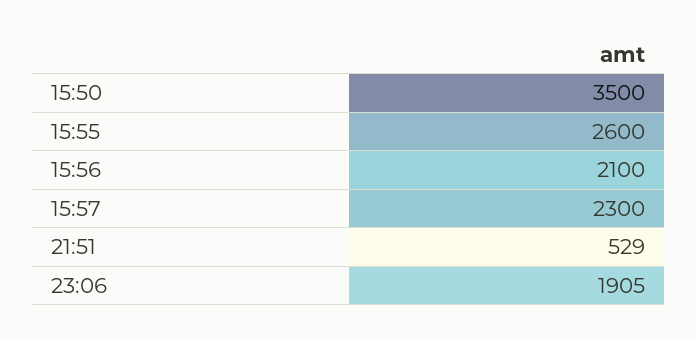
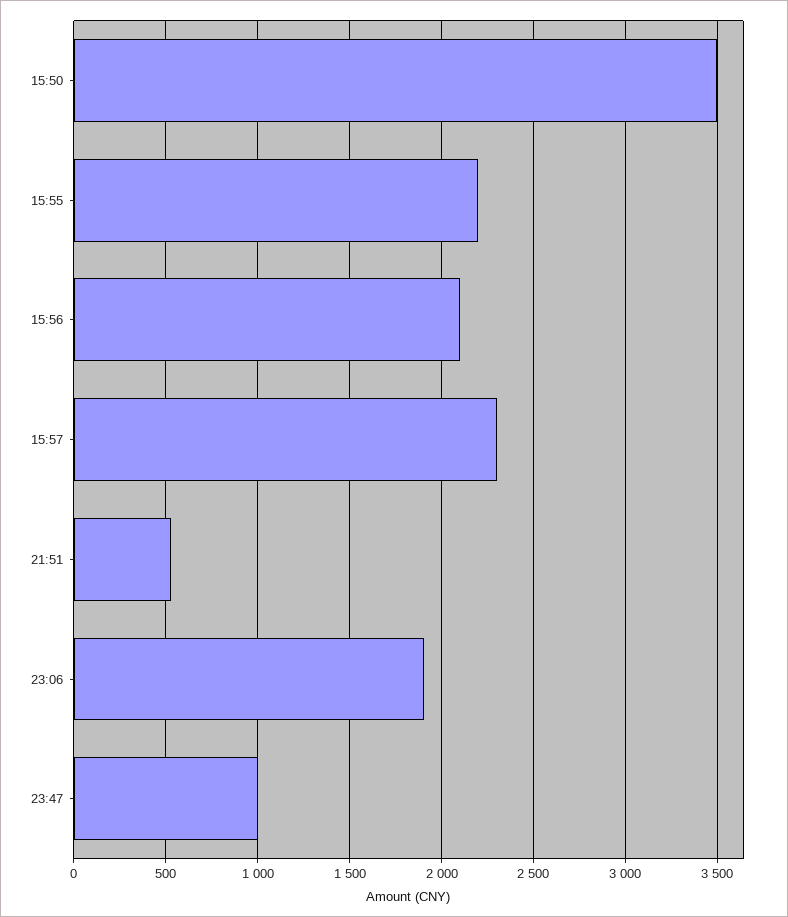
15:55: 2600 -> 2200
23:47: none -> 1000

